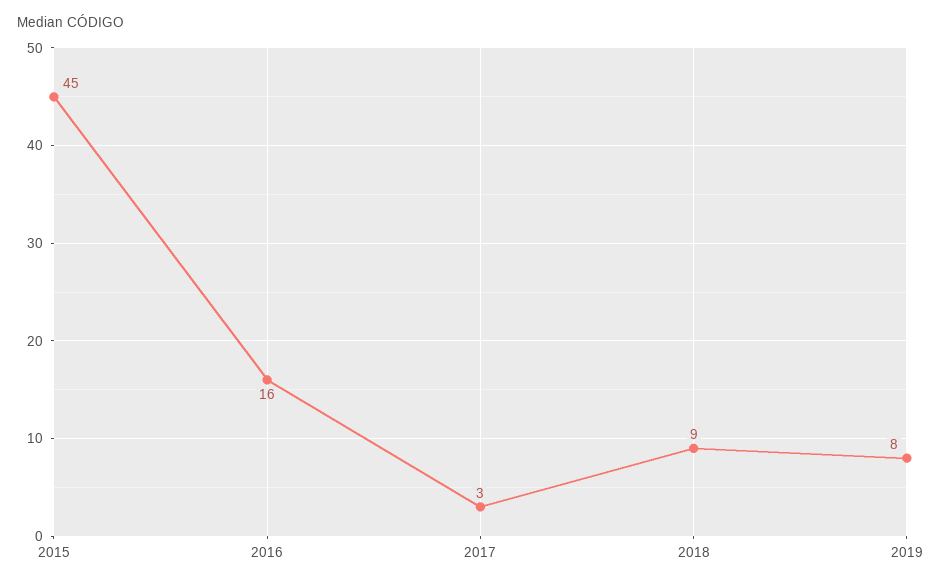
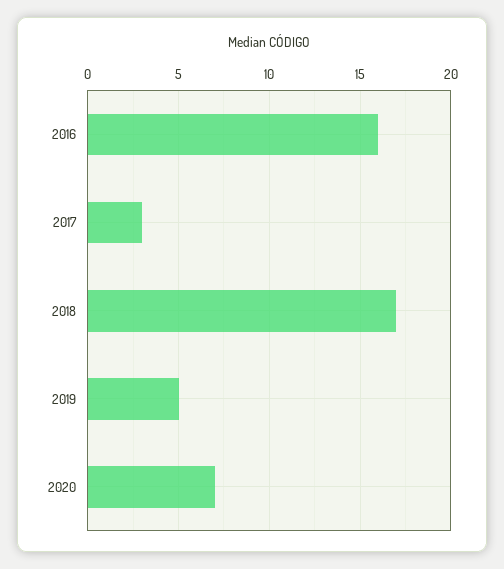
2015: 45 -> none
2018: 9 -> 17
2019: 8 -> 5
2020: none -> 7

